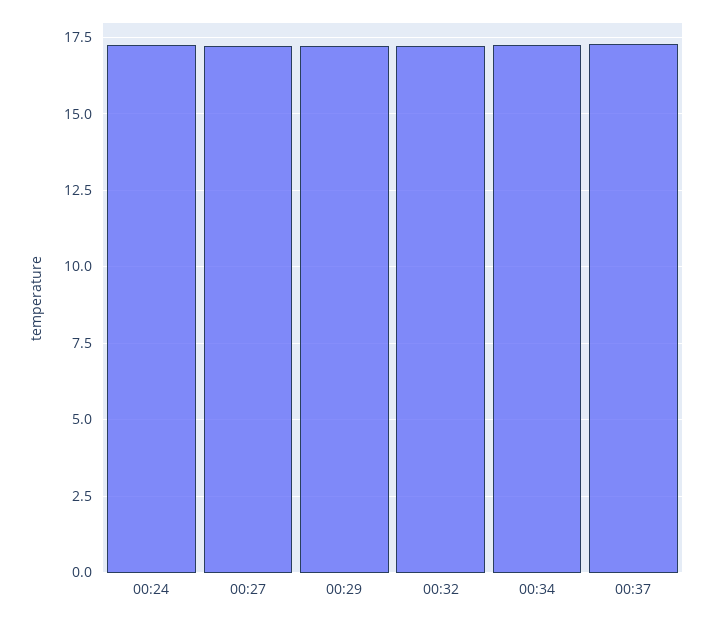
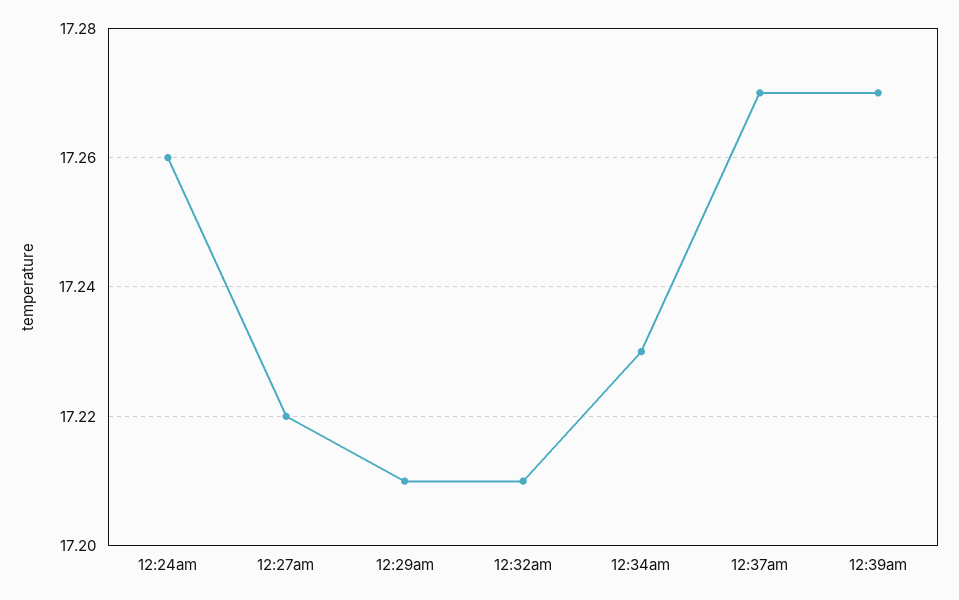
12:39am: none -> 17.27

